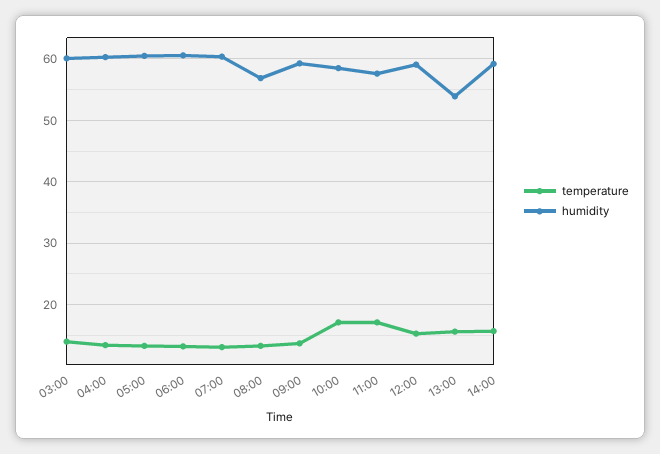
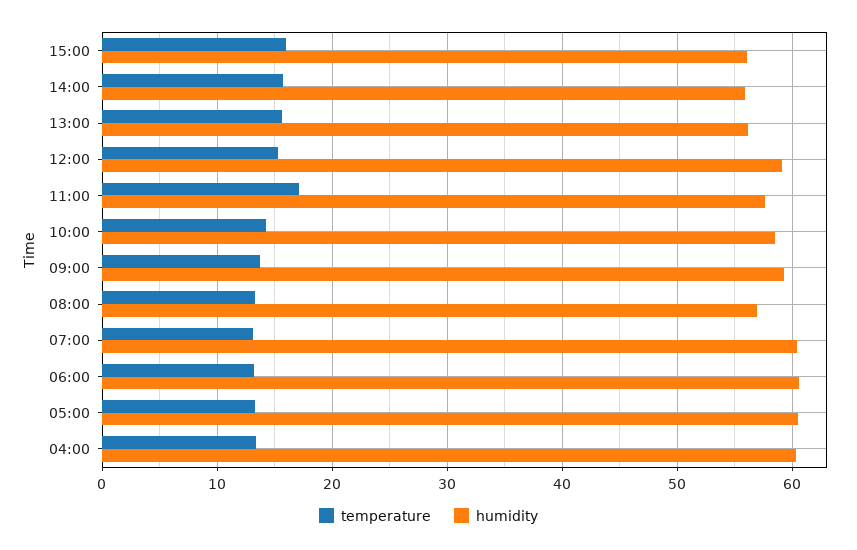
temperature, 03:00: 14 -> none
humidity, 03:00: 60 -> none
temperature, 10:00: 17 -> 14
humidity, 13:00: 54 -> 56
humidity, 14:00: 59 -> 56
temperature, 15:00: none -> 16
humidity, 15:00: none -> 56

